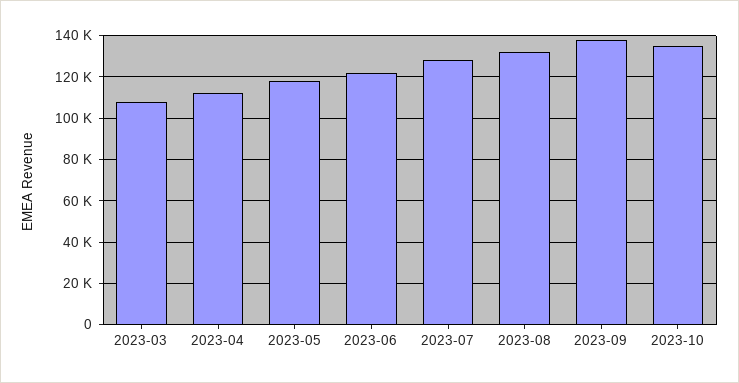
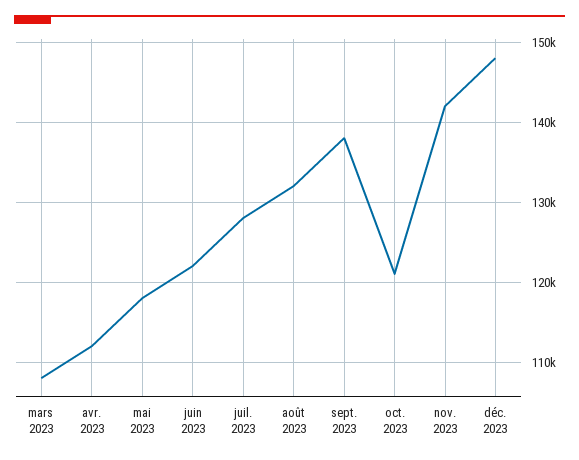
2023-10: 135000 -> 121000
nov. 2023: none -> 142000
déc. 2023: none -> 148000

